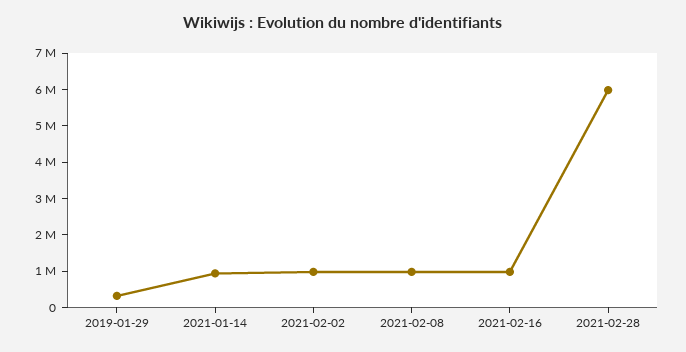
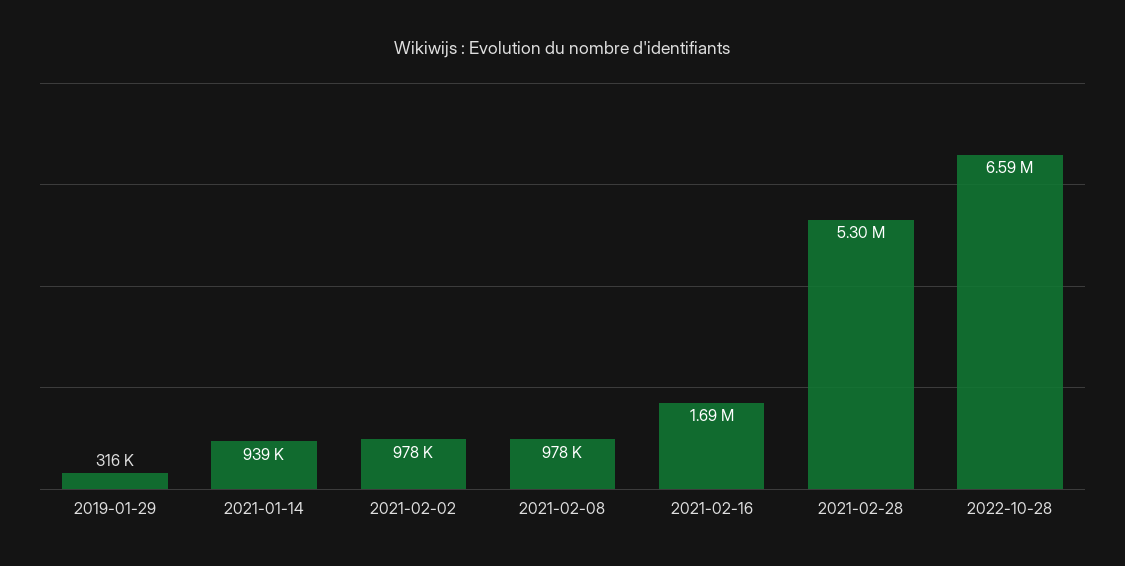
2021-02-16: 1000000 -> 1690000
2021-02-28: 6000000 -> 5300000
2022-10-28: none -> 6590000

